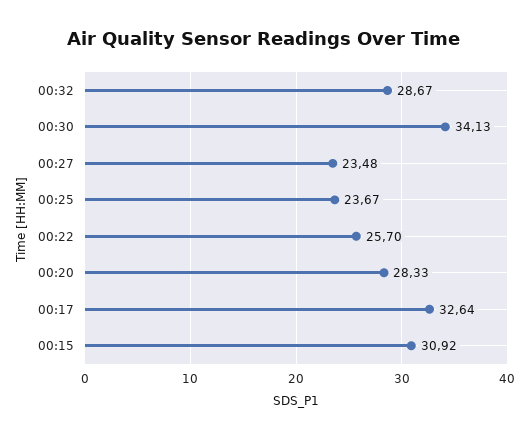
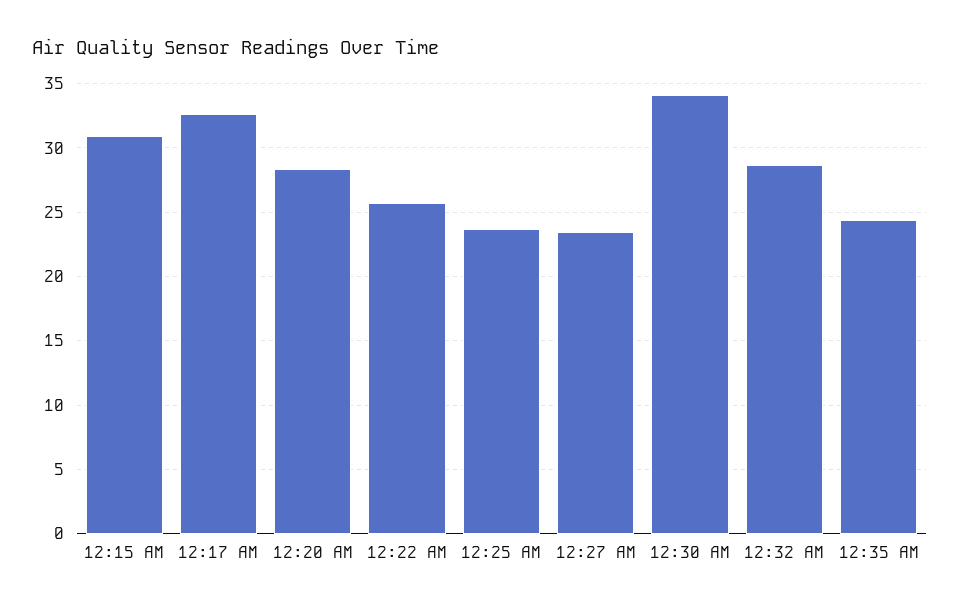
12:35 AM: none -> 24.5

